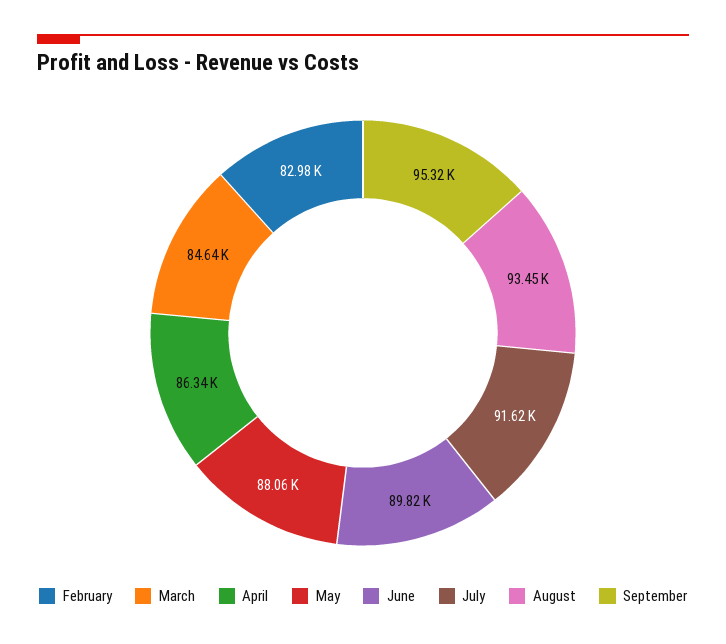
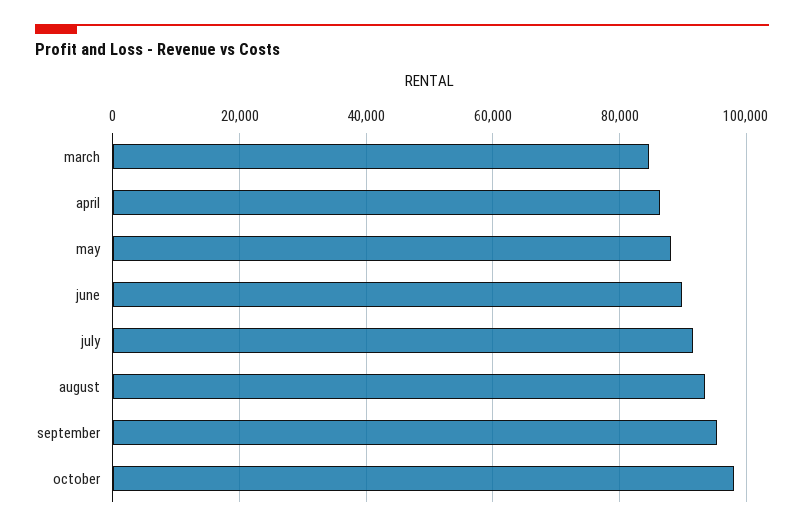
February: 82980 -> none
october: none -> 98000

